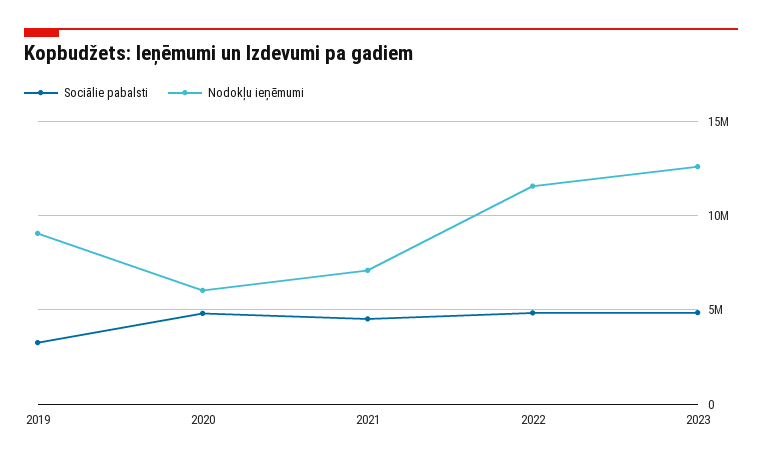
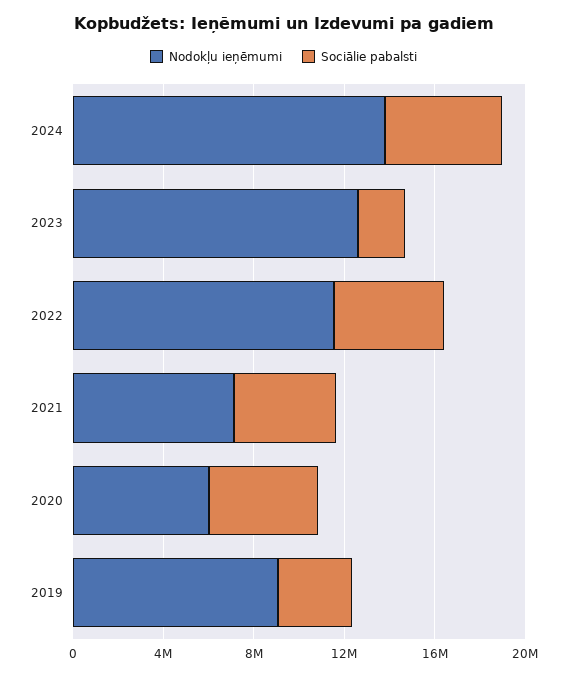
Sociālie pabalsti, 2023: 5000000 -> 2000000
Nodokļu ieņēmumi, 2024: none -> 14000000
Sociālie pabalsti, 2024: none -> 5000000

